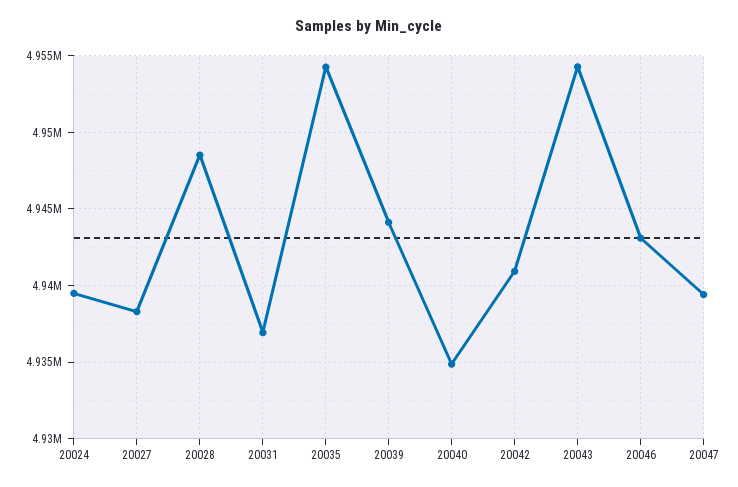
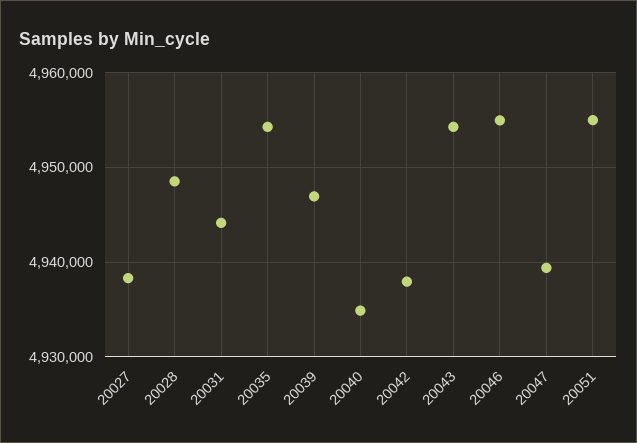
20024: 4939500 -> none
20031: 4937000 -> 4944000
20039: 4944000 -> 4947000
20042: 4941000 -> 4938000
20046: 4943000 -> 4955000
20051: none -> 4955000

